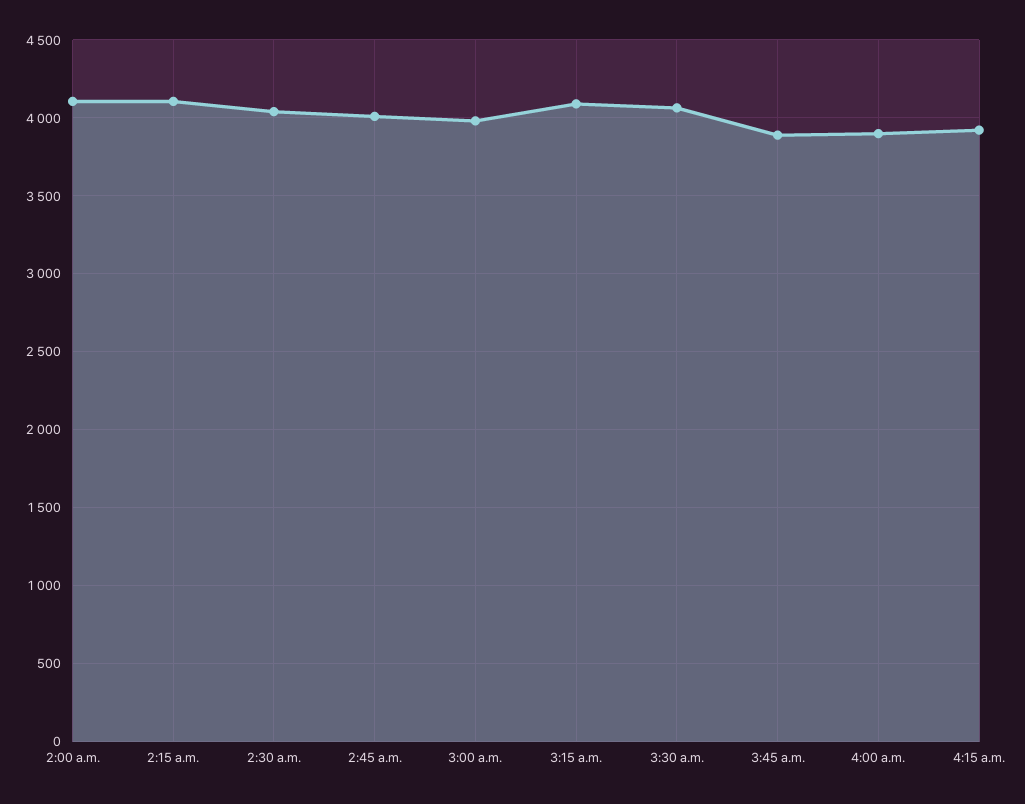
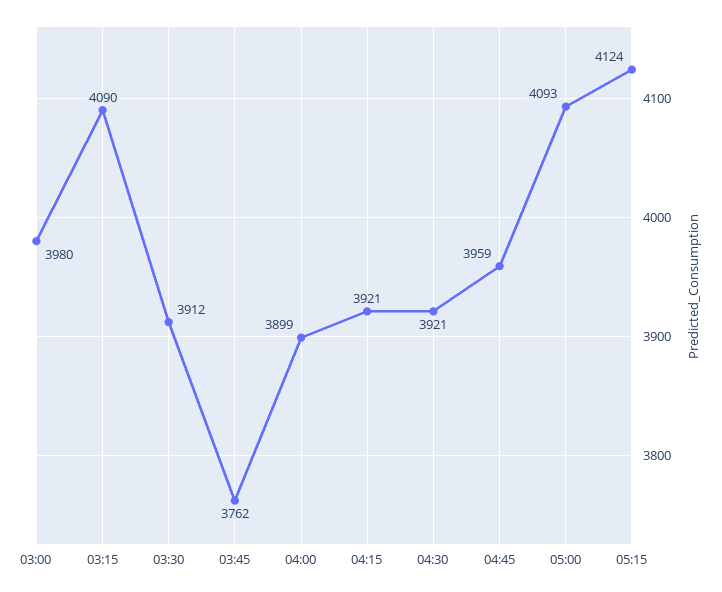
2:00 a.m.: 4100 -> none
2:15 a.m.: 4100 -> none
2:30 a.m.: 4050 -> none
2:45 a.m.: 4000 -> none
3:30 a.m.: 4050 -> 3912
3:45 a.m.: 3900 -> 3762
04:30: none -> 3921
04:45: none -> 3959
05:00: none -> 4093
05:15: none -> 4124

